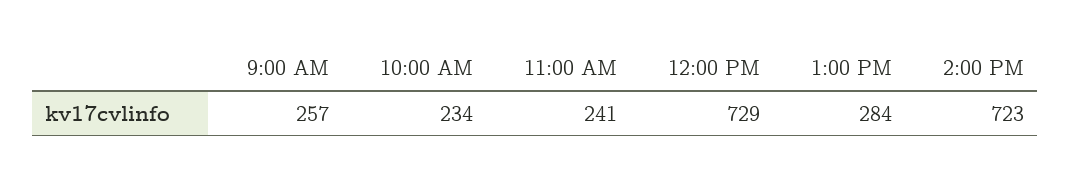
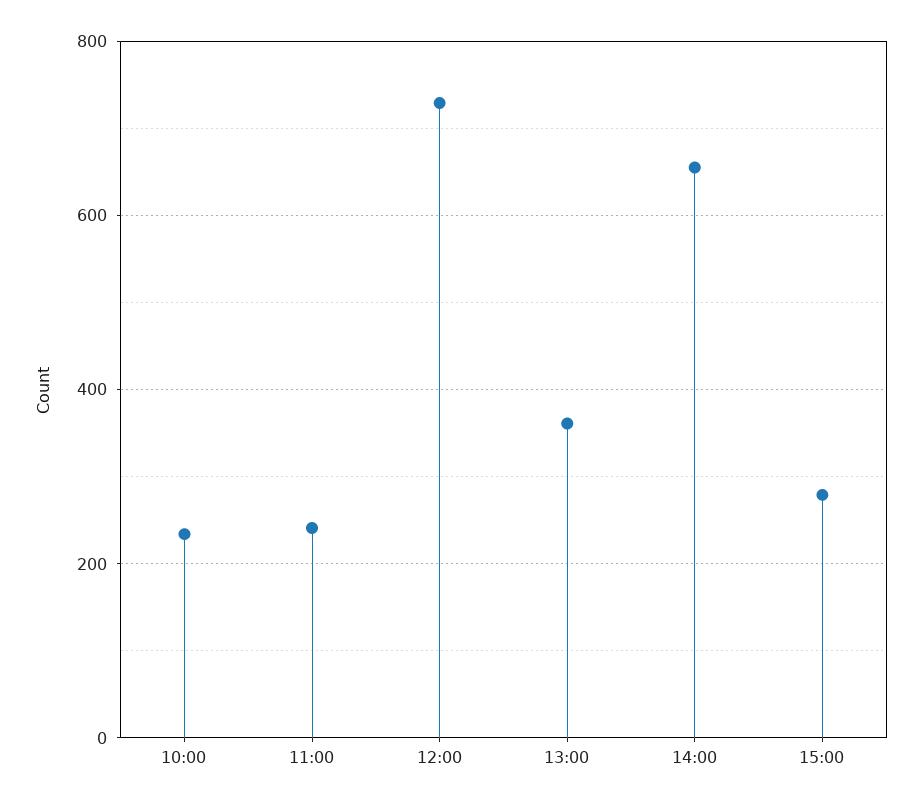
9:00 AM: 257 -> none
1:00 PM: 284 -> 360
2:00 PM: 723 -> 660
15:00: none -> 280

